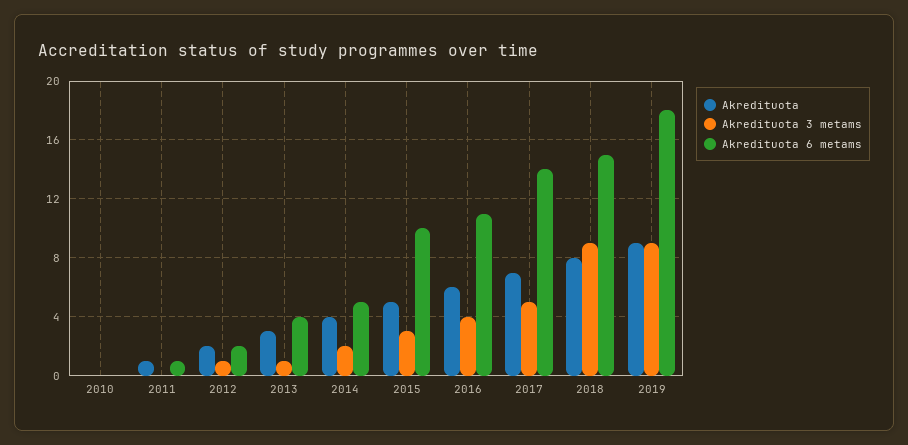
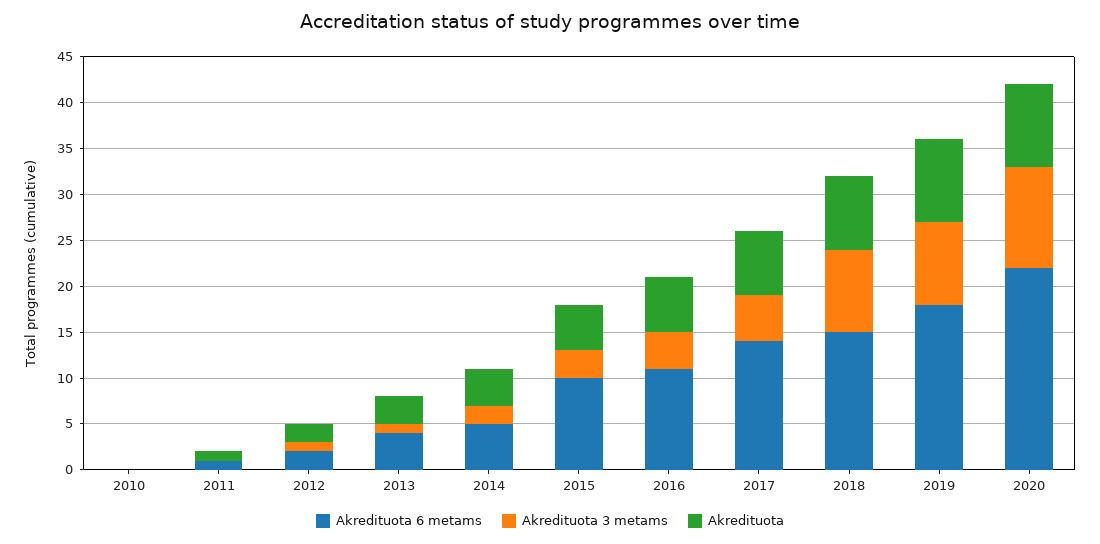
Akredituota 6 metams, 2020: none -> 22
Akredituota 3 metams, 2020: none -> 11
Akredituota, 2020: none -> 9

